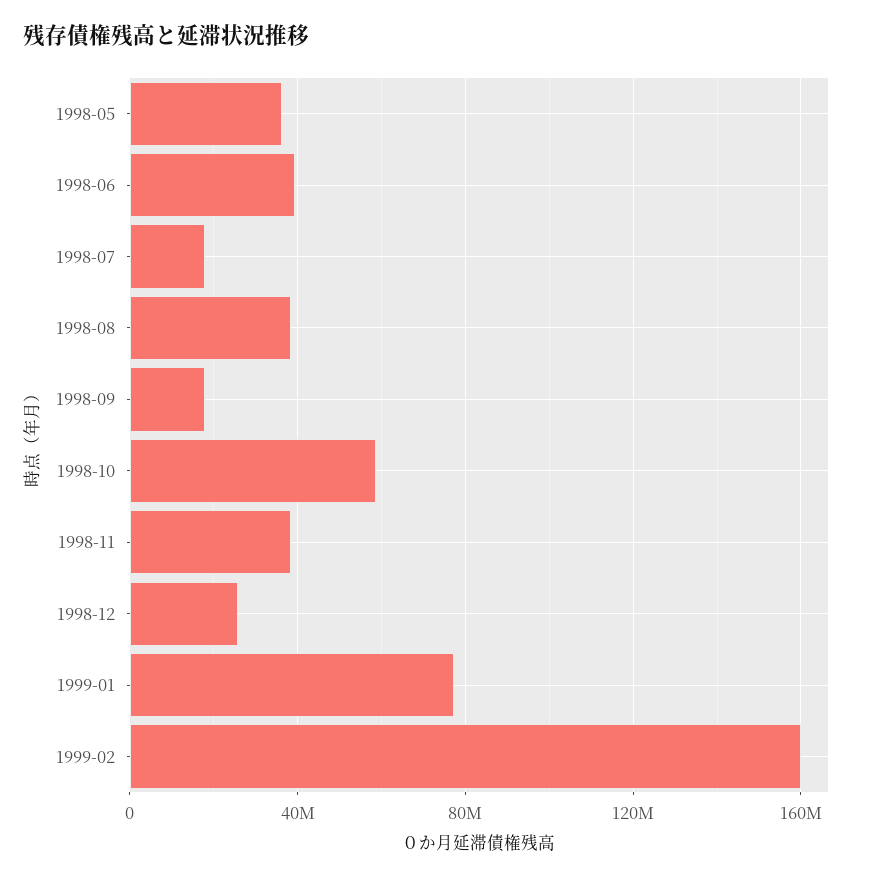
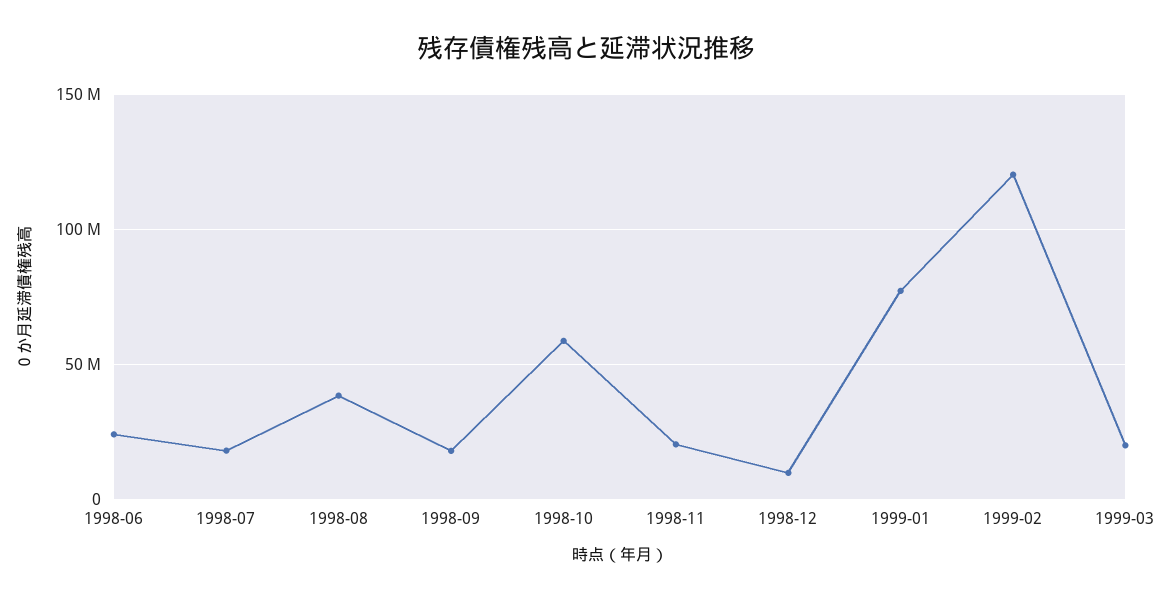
1998-05: 35000000 -> none
1998-06: 40000000 -> 25000000
1998-11: 40000000 -> 20000000
1998-12: 25000000 -> 10000000
1999-02: 160000000 -> 120000000
1999-03: none -> 20000000

